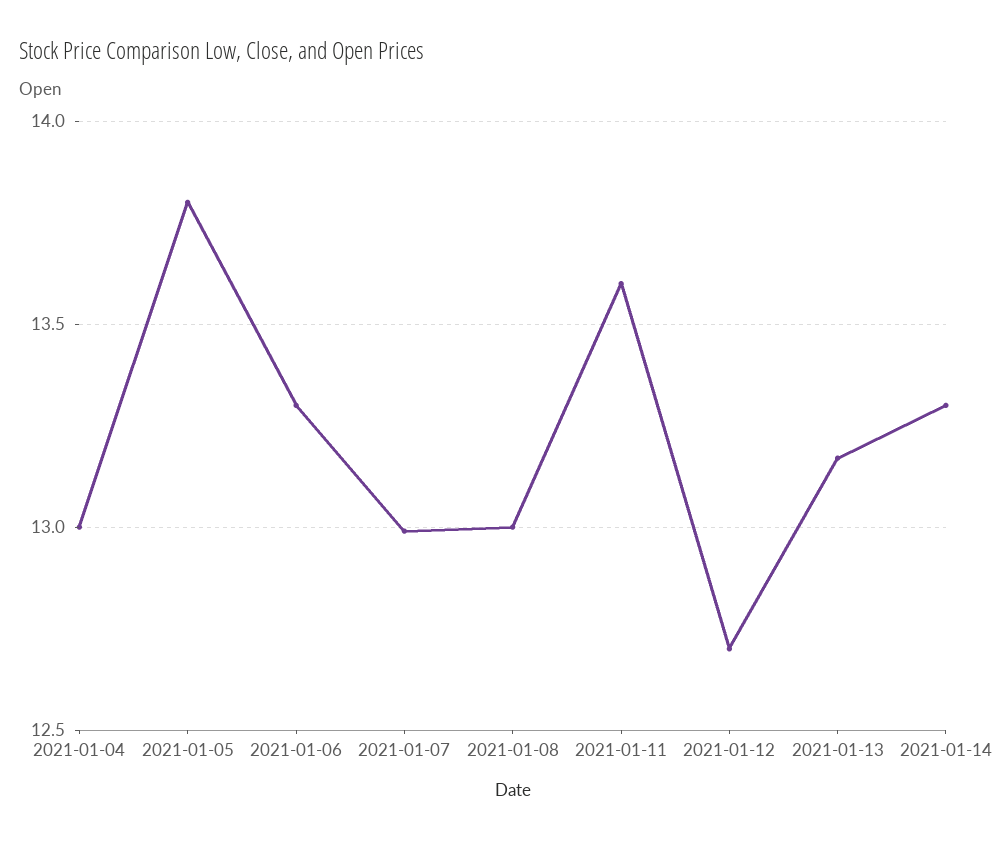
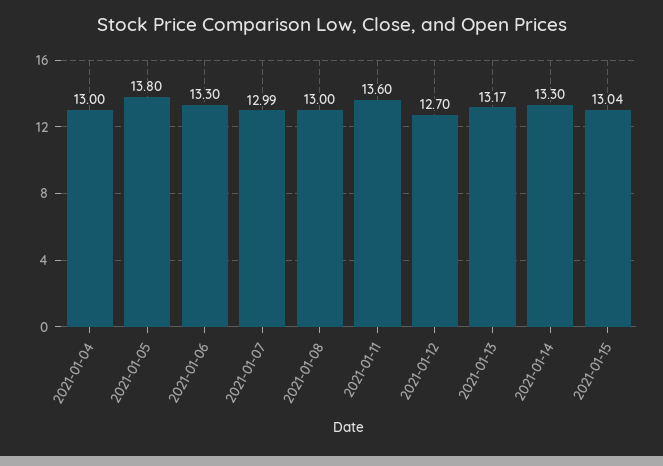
2021-01-15: none -> 13.04

